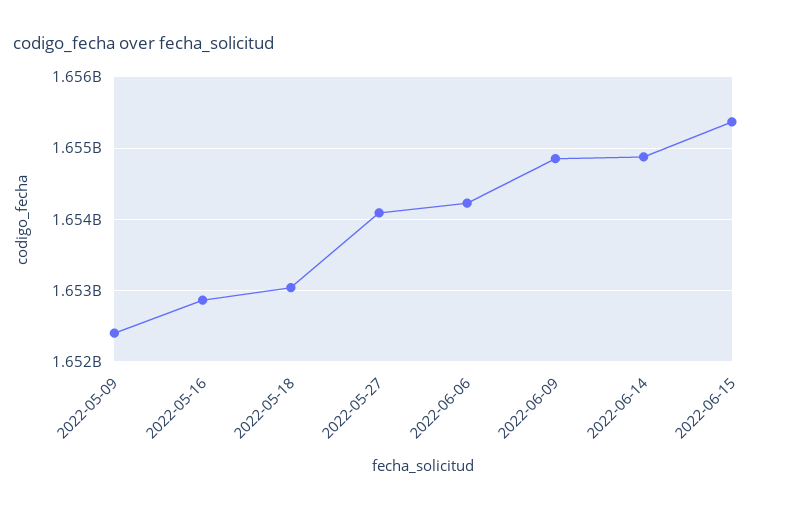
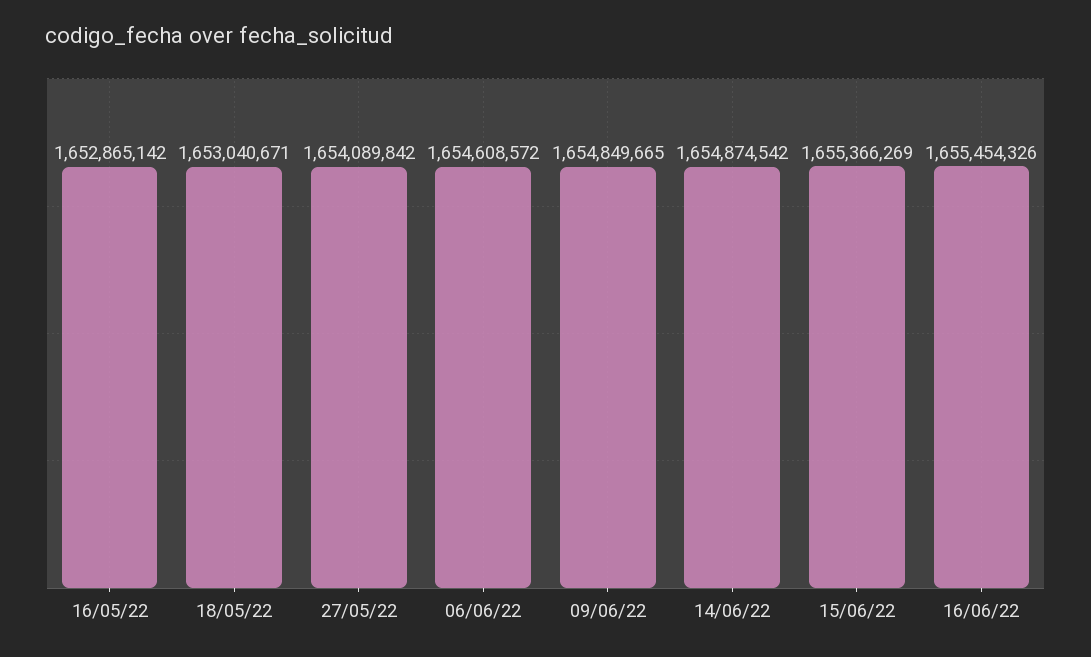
2022-05-09: 1652400000 -> none
2022-06-06: 1654200000 -> 1654608572
16/06/22: none -> 1655454326

